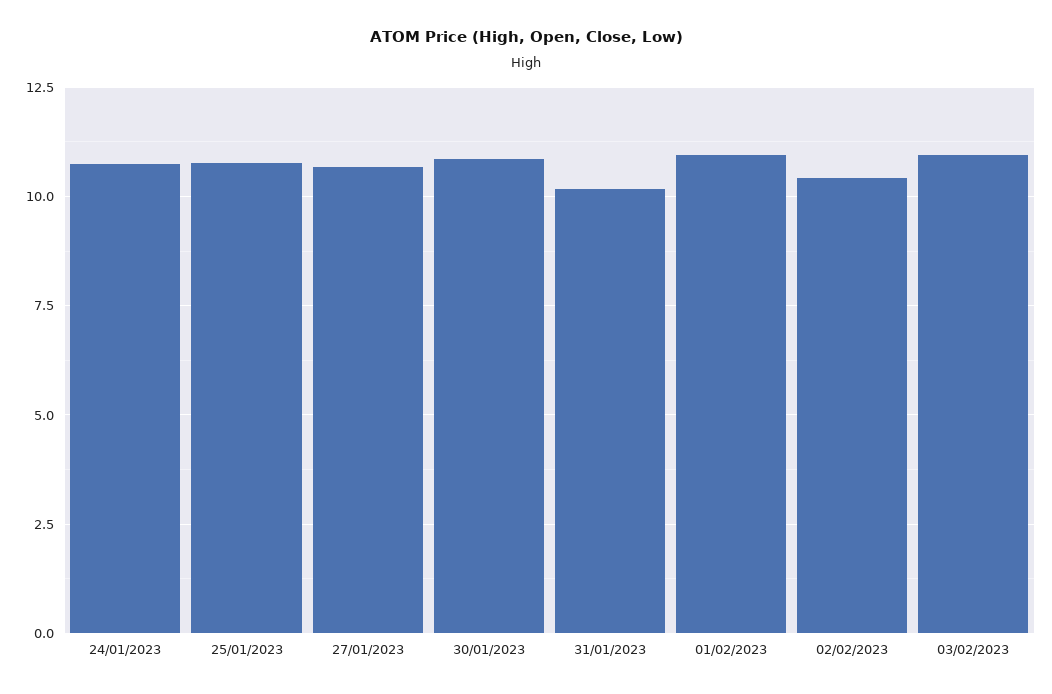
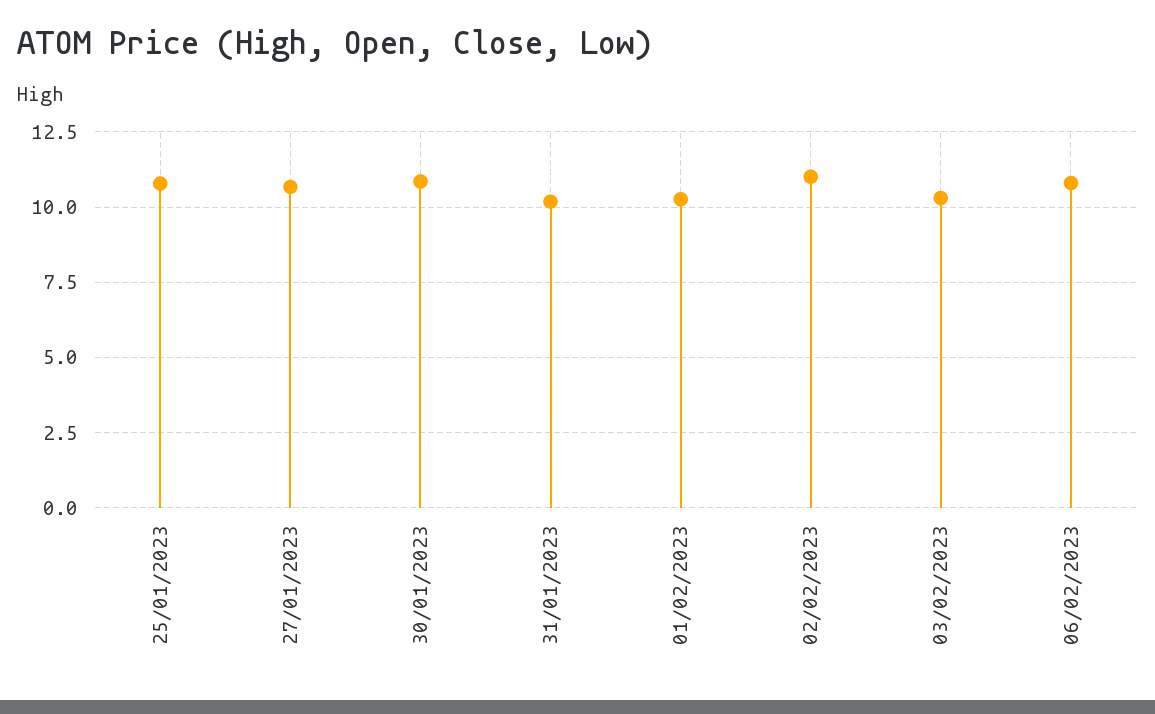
24/01/2023: 10.75 -> none
01/02/2023: 11 -> 10.25
02/02/2023: 10.5 -> 11
03/02/2023: 11 -> 10.25
06/02/2023: none -> 10.75

